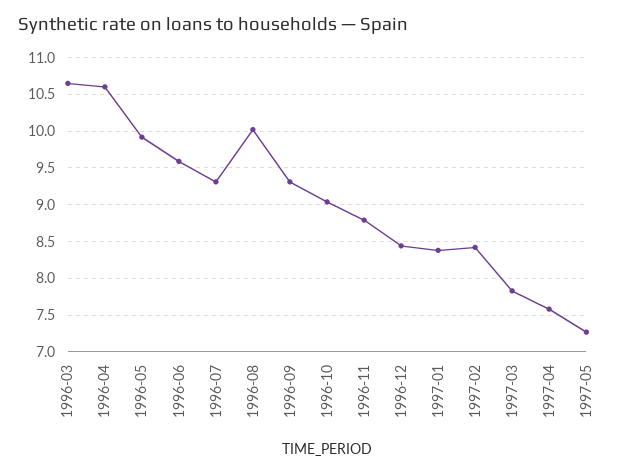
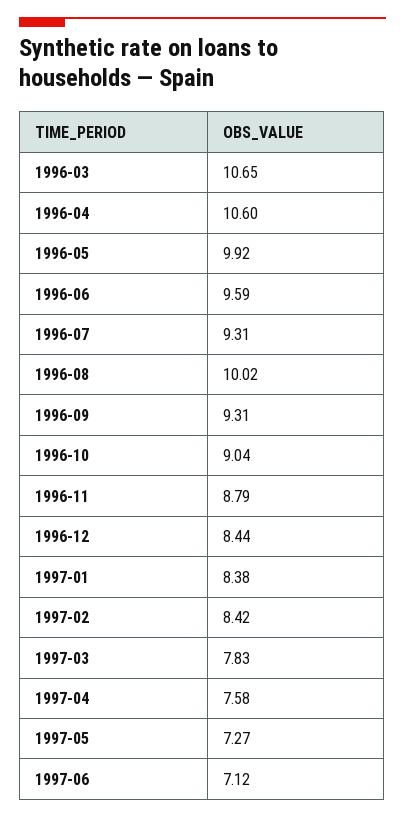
1997-06: none -> 7.12

